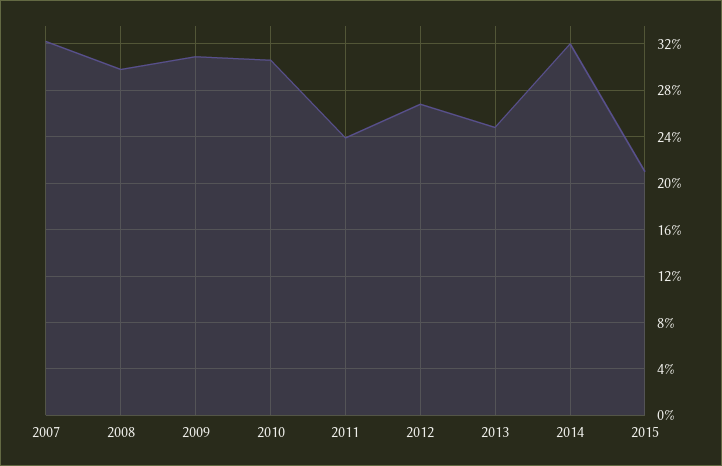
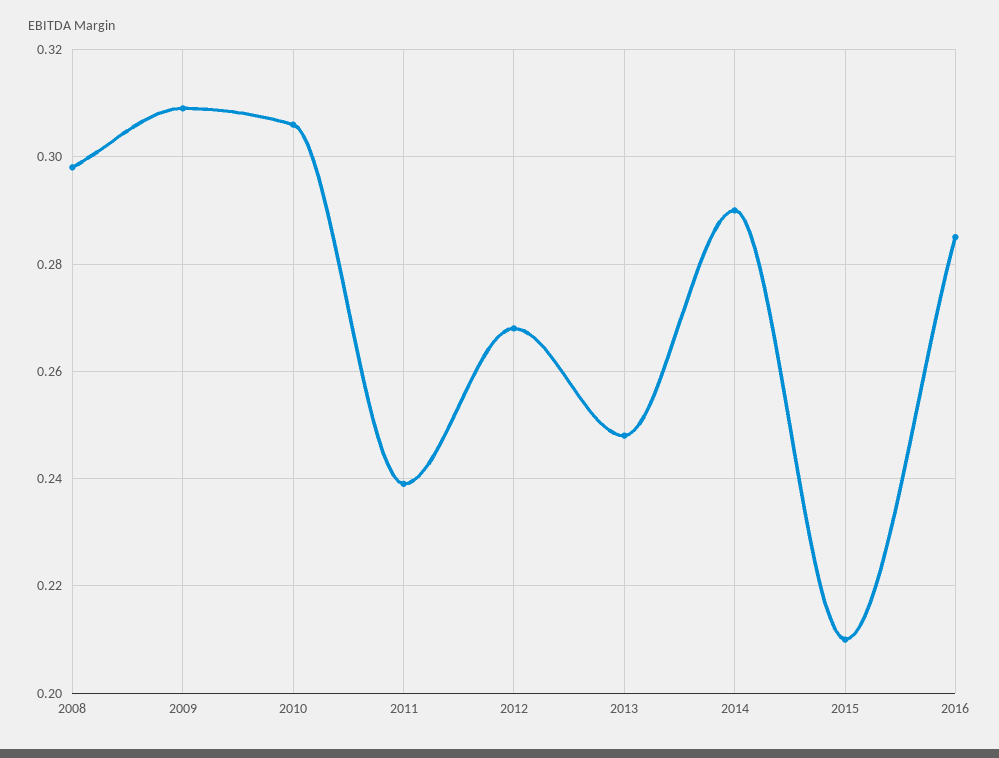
2007: 0.32 -> none
2014: 0.32 -> 0.29
2016: none -> 0.285

